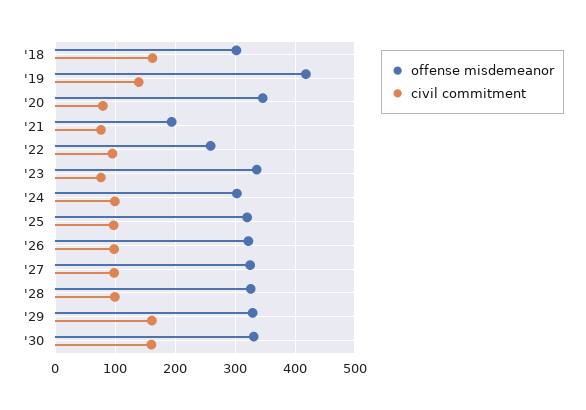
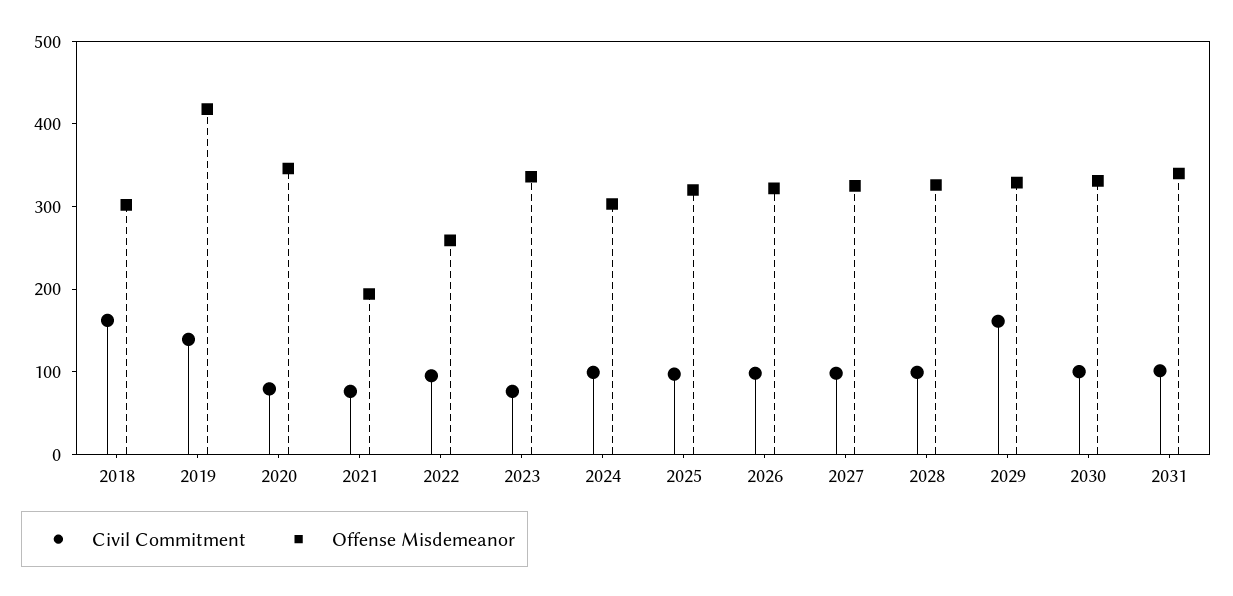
civil commitment, '30: 160 -> 100
civil commitment, 2031: none -> 100
offense misdemeanor, 2031: none -> 340

